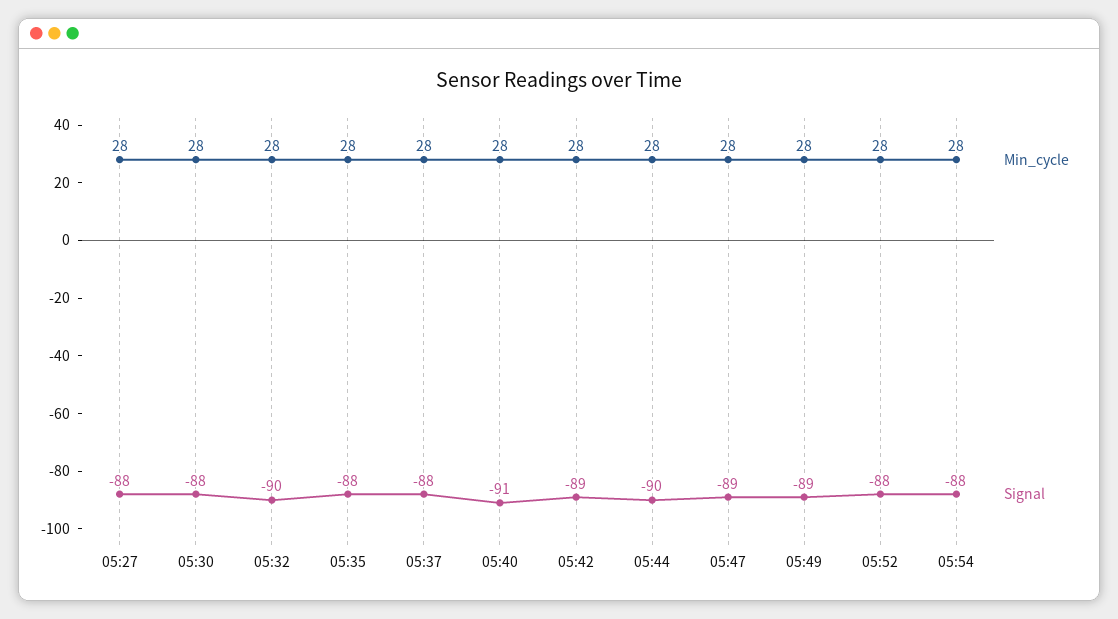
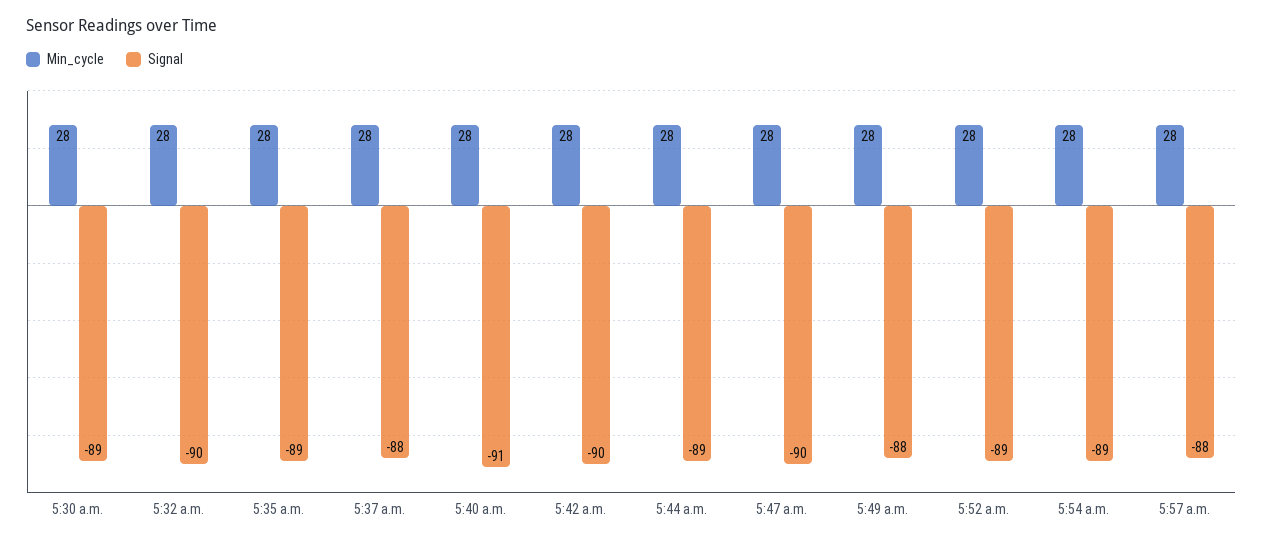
Min_cycle, 05:27: 28 -> none
Signal, 05:27: -88 -> none
Signal, 05:30: -88 -> -89
Signal, 05:35: -88 -> -89
Signal, 05:42: -89 -> -90
Signal, 05:44: -90 -> -89
Signal, 05:47: -89 -> -90
Signal, 05:49: -89 -> -88
Signal, 05:52: -88 -> -89
Signal, 05:54: -88 -> -89
Min_cycle, 5:57 a.m.: none -> 28
Signal, 5:57 a.m.: none -> -88

